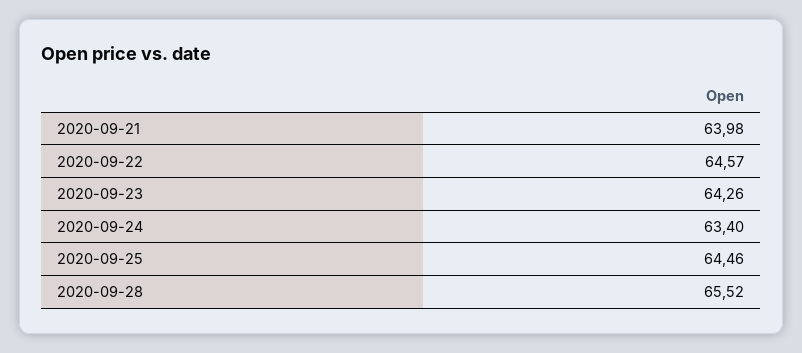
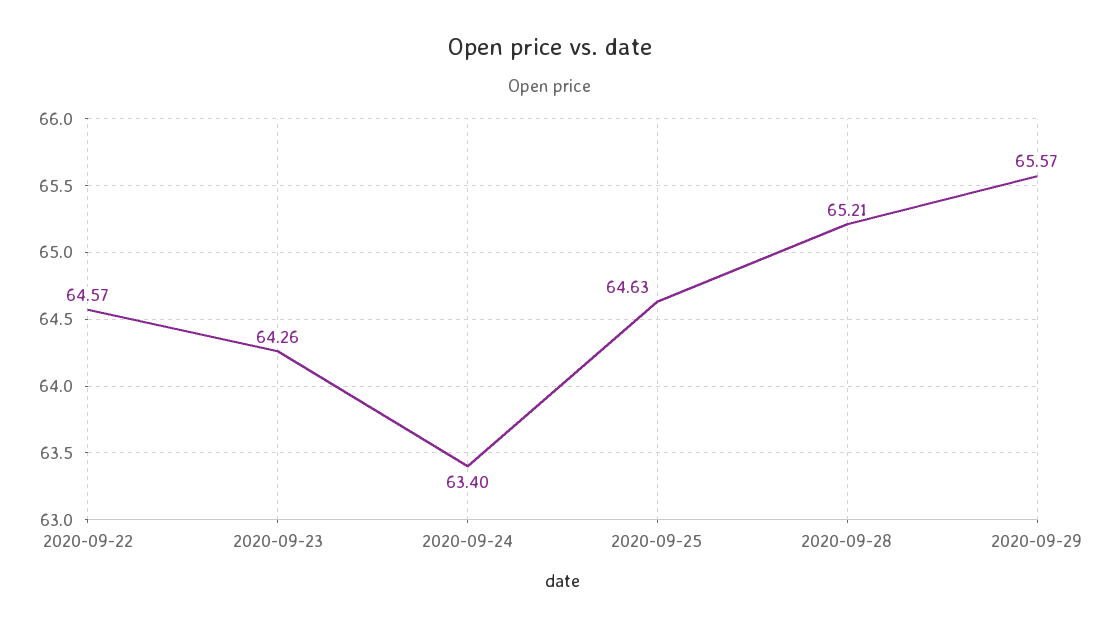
2020-09-21: 63.98 -> none
2020-09-25: 64.46 -> 64.63
2020-09-28: 65.52 -> 65.21
2020-09-29: none -> 65.57

